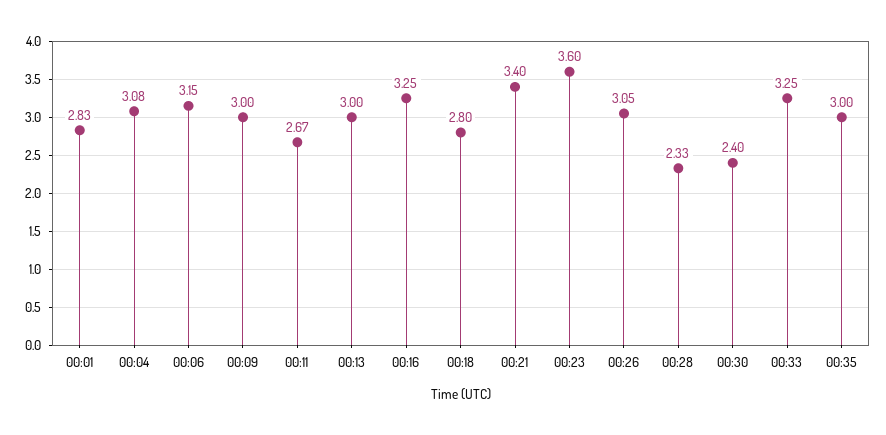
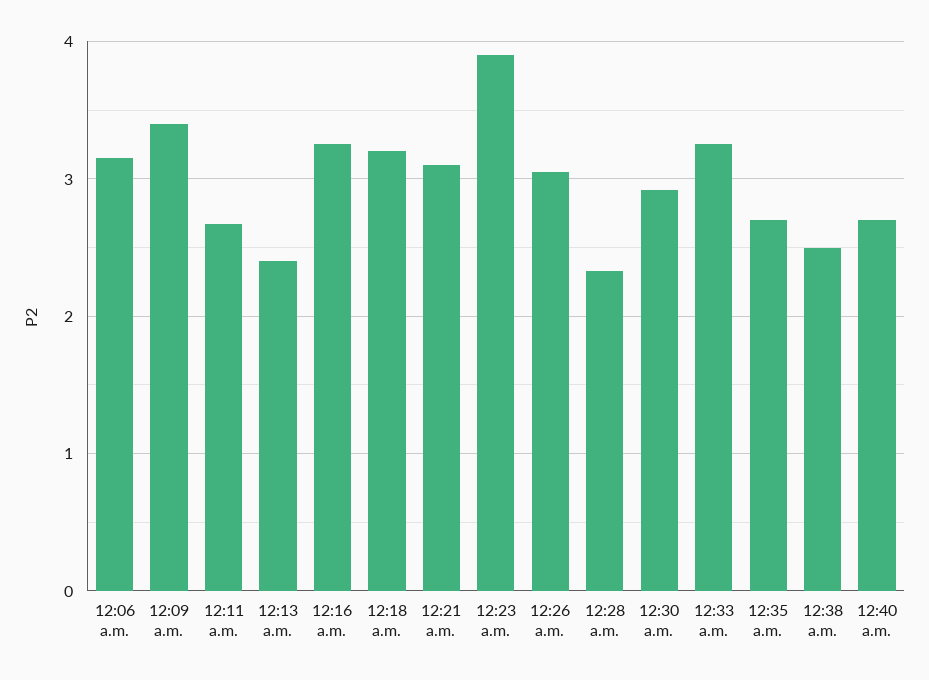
00:01: 2.83 -> none
00:04: 3.08 -> none
00:09: 3 -> 3.4
00:13: 3 -> 2.4
00:18: 2.8 -> 3.2
00:21: 3.4 -> 3.1
00:23: 3.6 -> 3.9
00:30: 2.4 -> 2.9
00:35: 3 -> 2.7
12:38 a.m.: none -> 2.5
12:40 a.m.: none -> 2.7

